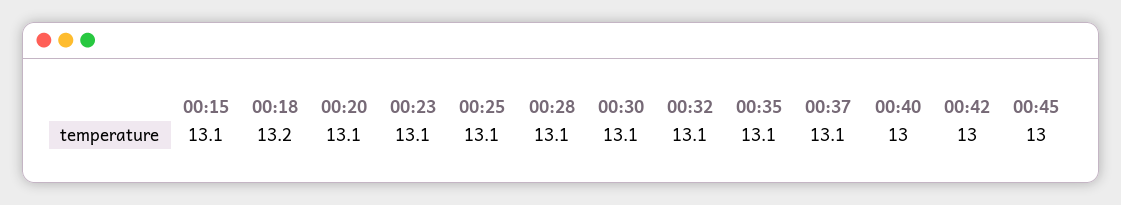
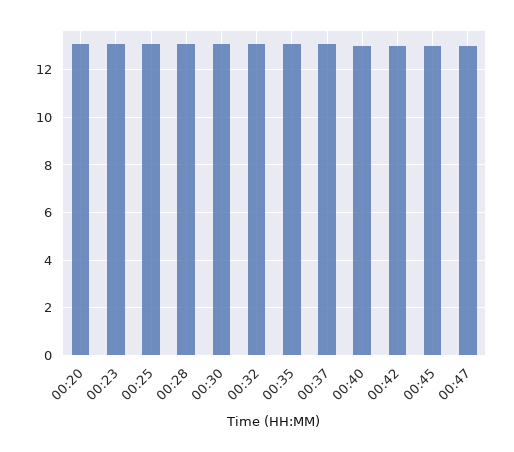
00:15: 13.1 -> none
00:18: 13.2 -> none
00:47: none -> 13

